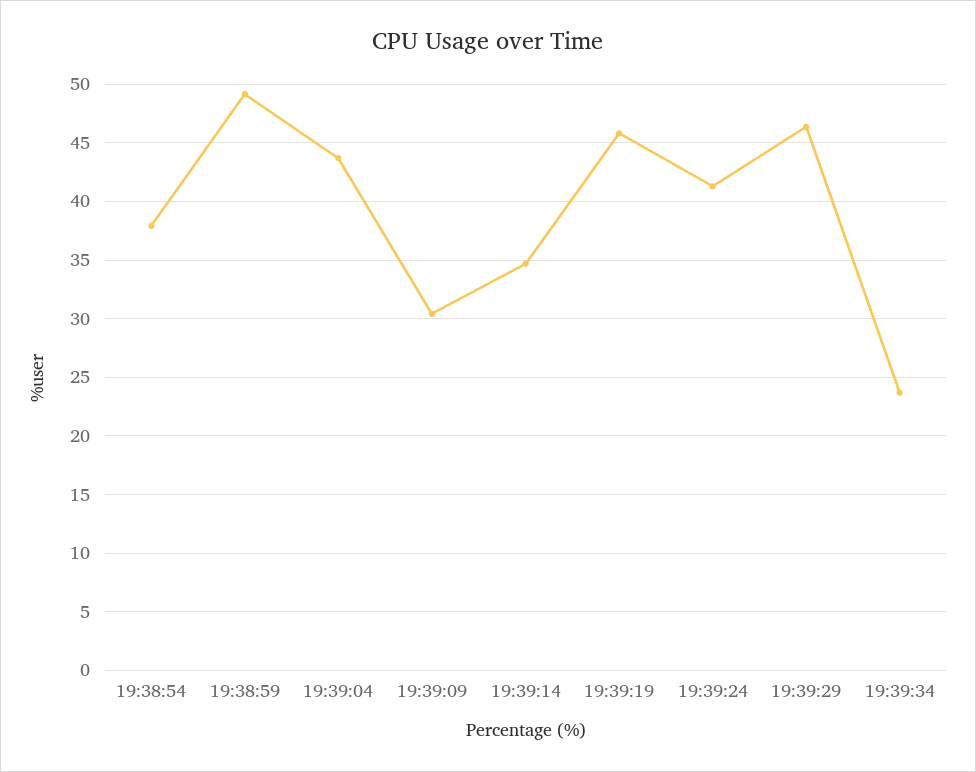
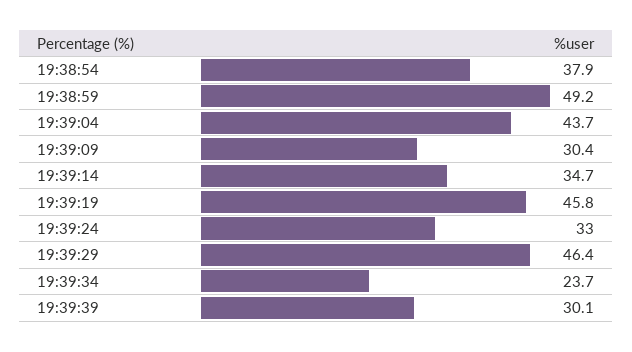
19:39:24: 41 -> 33
19:39:39: none -> 30.1

